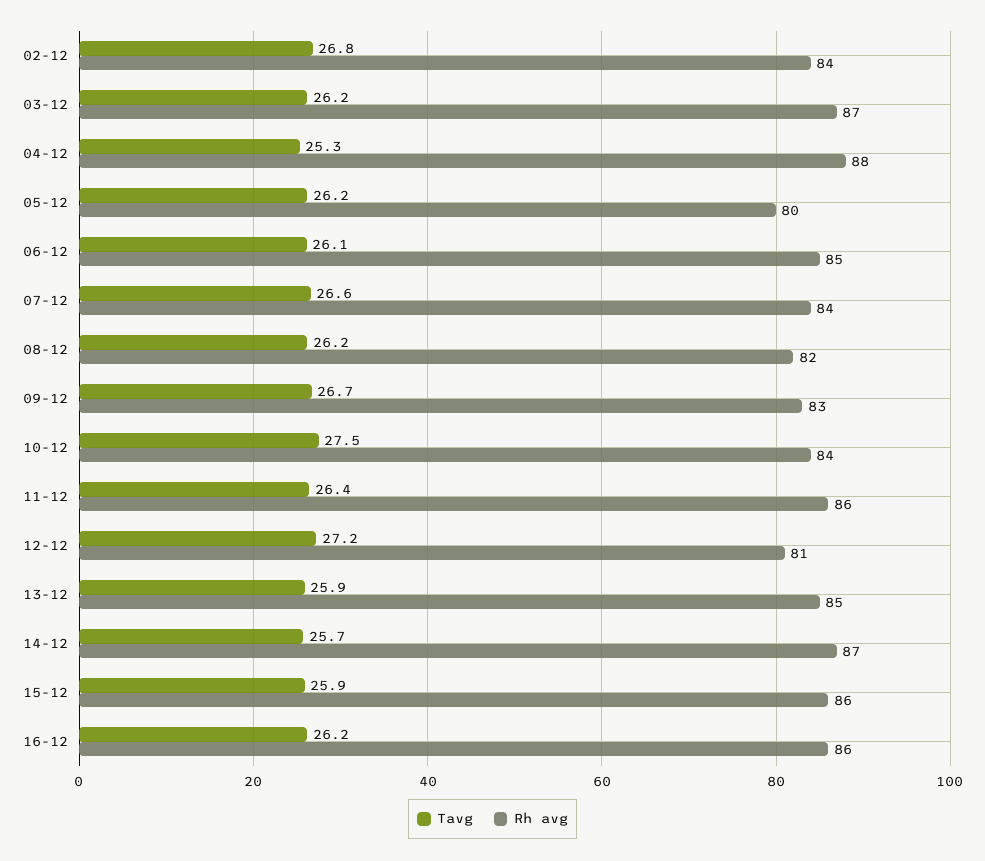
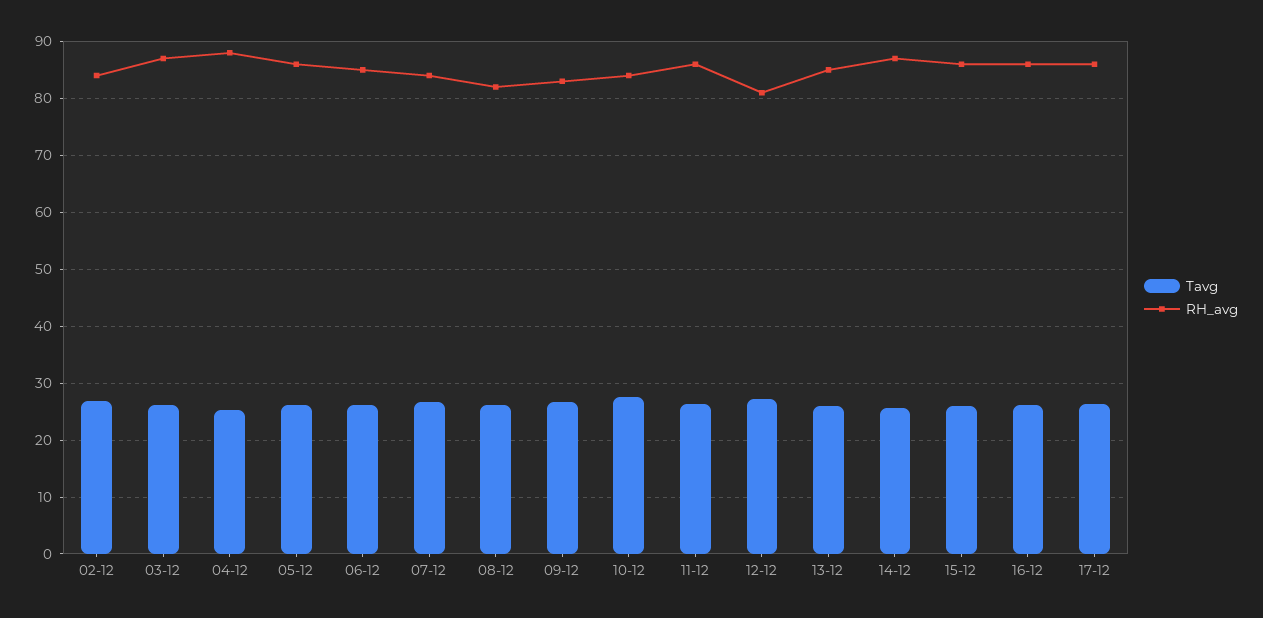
Rh avg, 05-12: 80 -> 86
Tavg, 17-12: none -> 26
Rh avg, 17-12: none -> 86

